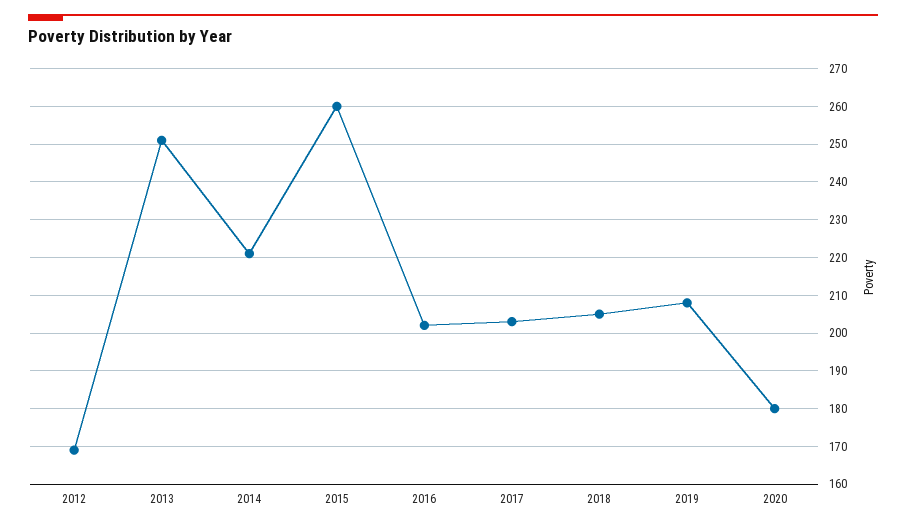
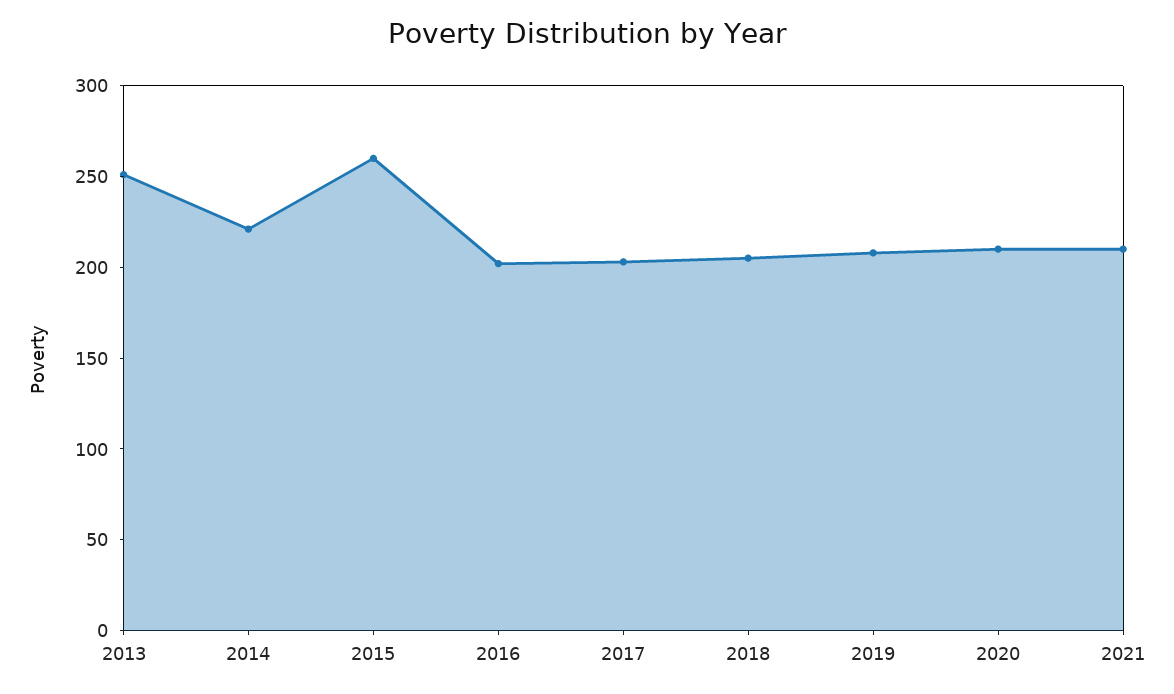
2012: 170 -> none
2020: 180 -> 210
2021: none -> 210

